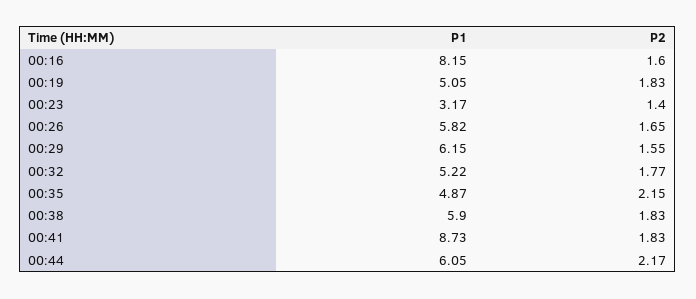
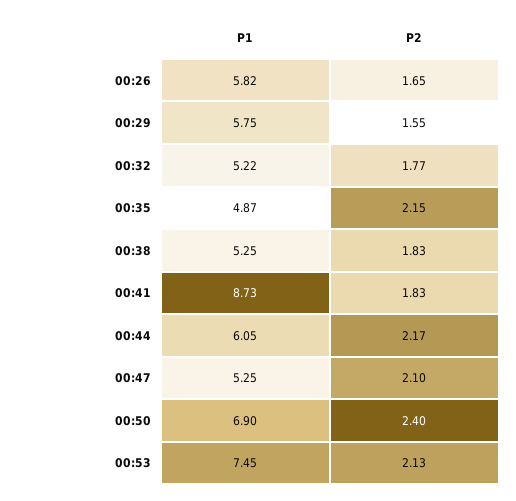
P1, 00:16: 8.15 -> none
P2, 00:16: 1.6 -> none
P1, 00:19: 5.05 -> none
P2, 00:19: 1.83 -> none
P1, 00:23: 3.17 -> none
P2, 00:23: 1.4 -> none
P1, 00:29: 6.15 -> 5.75
P1, 00:38: 5.9 -> 5.25
P1, 00:47: none -> 5.25
P2, 00:47: none -> 2.1
P1, 00:50: none -> 6.9
P2, 00:50: none -> 2.4
P1, 00:53: none -> 7.45
P2, 00:53: none -> 2.13

